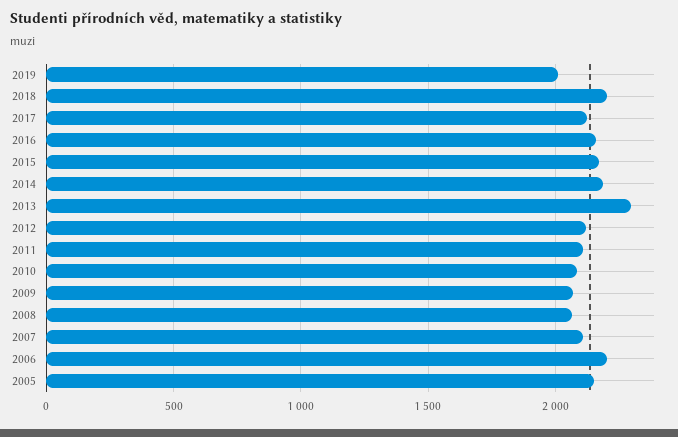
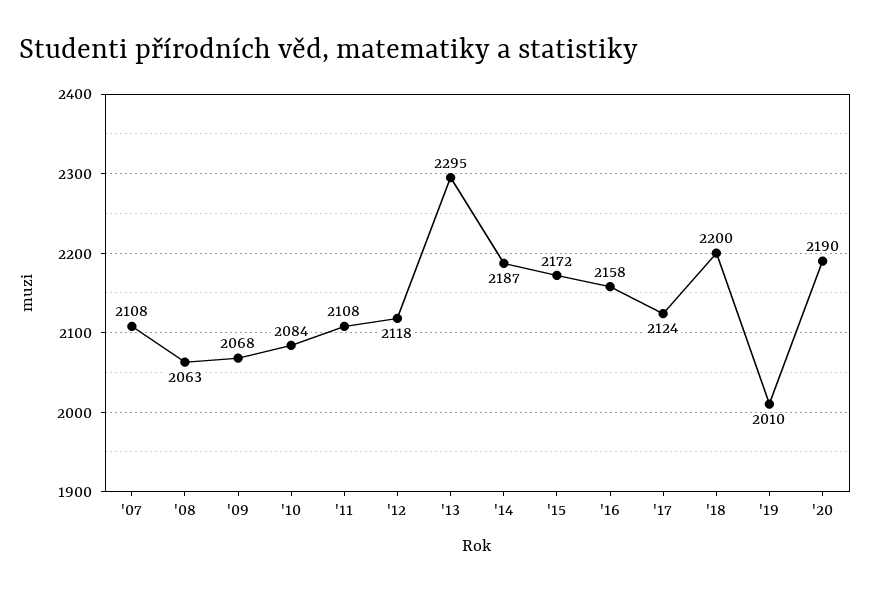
2006: 2200 -> none
2005: 2150 -> none
'20: none -> 2190

